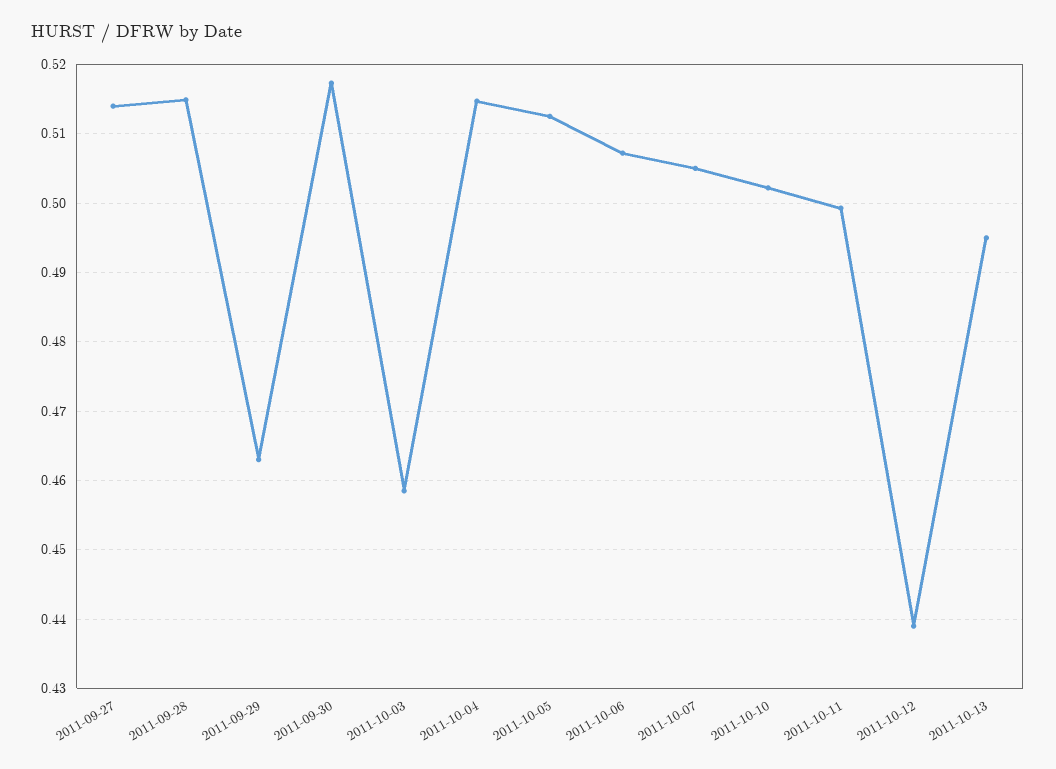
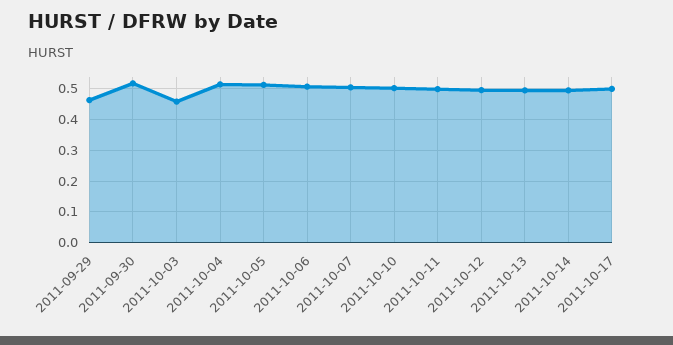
2011-09-27: 0.514 -> none
2011-09-28: 0.515 -> none
2011-10-12: 0.439 -> 0.5
2011-10-14: none -> 0.5
2011-10-17: none -> 0.5

